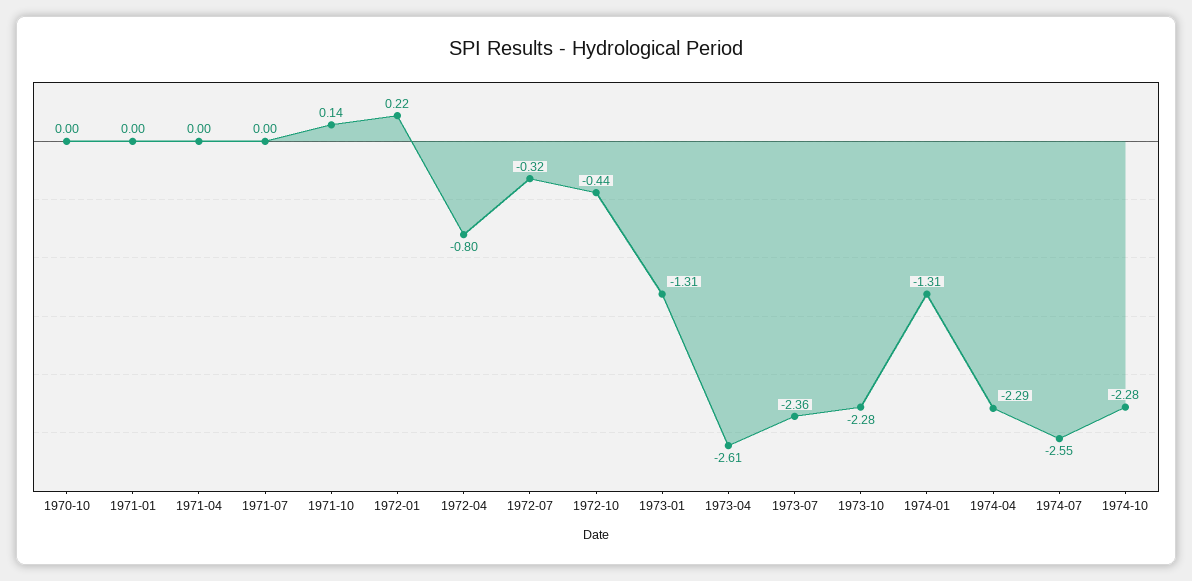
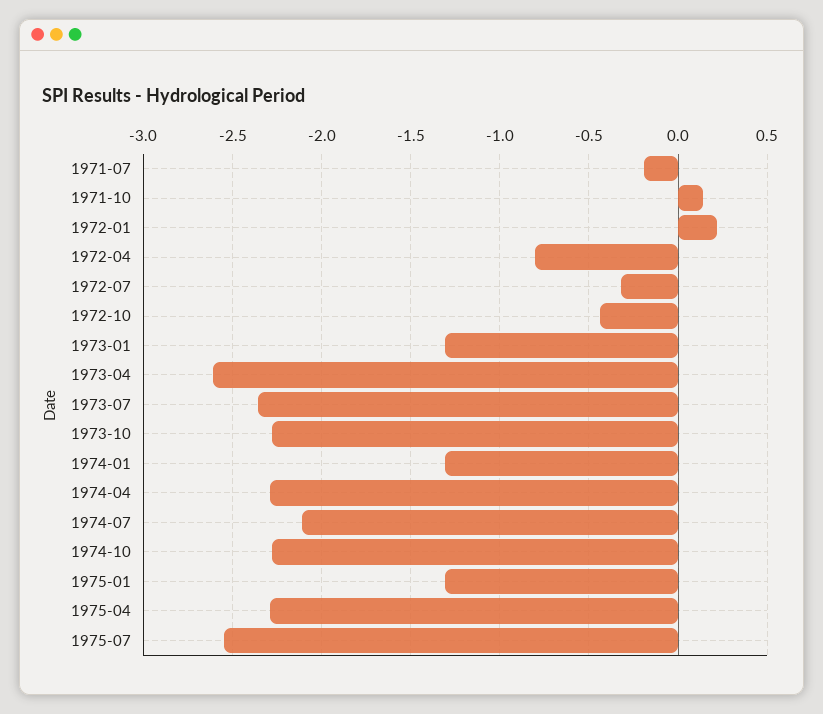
1970-10: 0 -> none
1971-01: 0 -> none
1971-04: 0 -> none
1971-07: 0 -> -0.2
1974-07: -2.55 -> -2.1
1975-01: none -> -1.3
1975-04: none -> -2.3
1975-07: none -> -2.55

